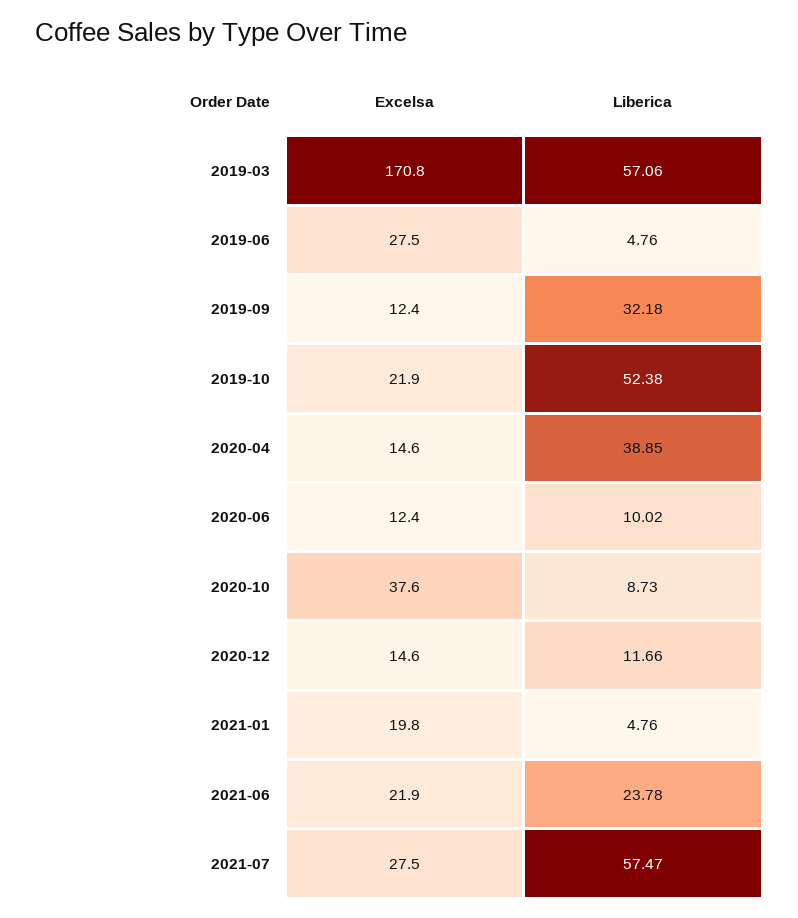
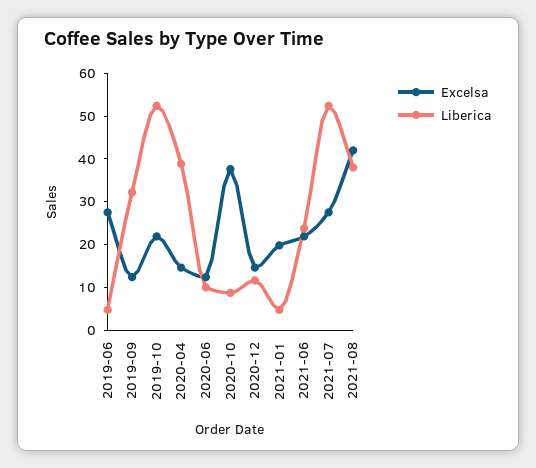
Excelsa, 2019-03: 170.8 -> none
Liberica, 2019-03: 57.06 -> none
Liberica, 2021-07: 57.47 -> 52
Excelsa, 2021-08: none -> 42
Liberica, 2021-08: none -> 38

